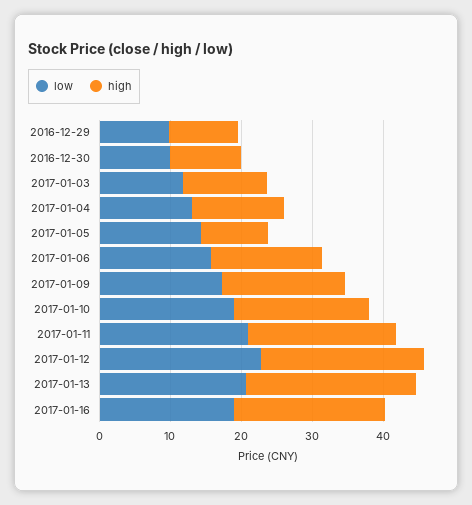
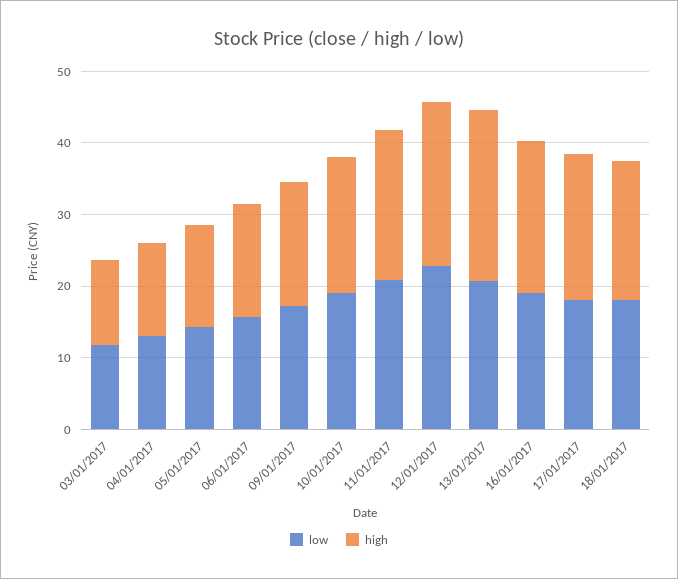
low, 2016-12-29: 10 -> none
high, 2016-12-29: 10 -> none
low, 2016-12-30: 10 -> none
high, 2016-12-30: 10 -> none
high, 2017-01-05: 10 -> 14
low, 17/01/2017: none -> 18
high, 17/01/2017: none -> 20
low, 18/01/2017: none -> 18
high, 18/01/2017: none -> 20

